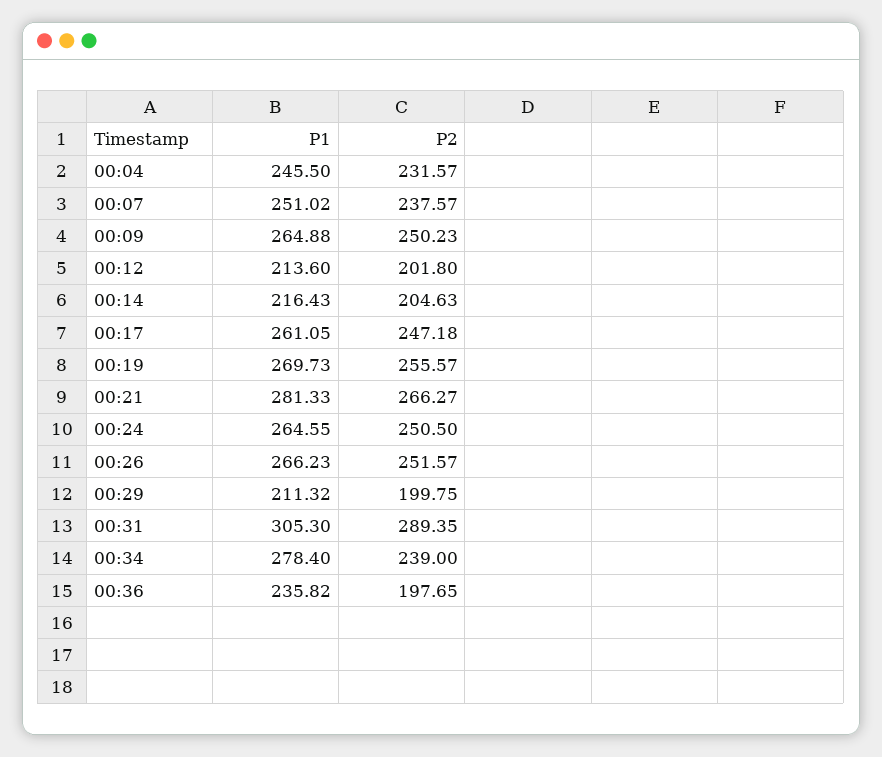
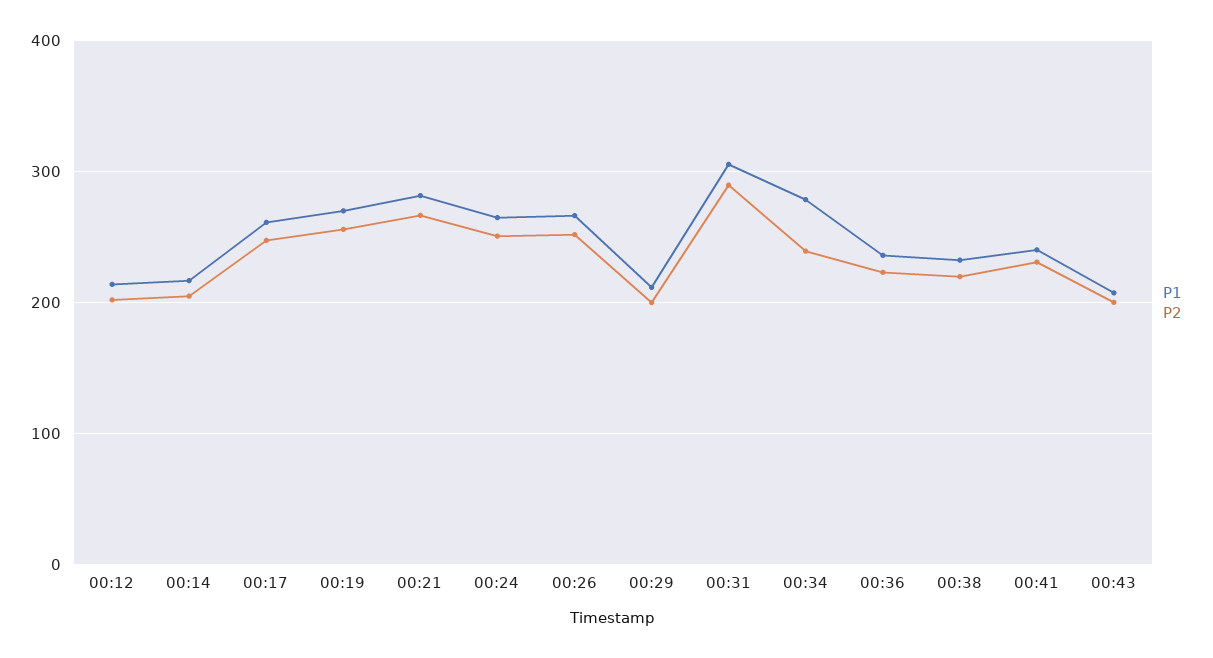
P1, 00:04: 245.5 -> none
P2, 00:04: 231.57 -> none
P1, 00:07: 251.02 -> none
P2, 00:07: 237.57 -> none
P1, 00:09: 264.88 -> none
P2, 00:09: 250.23 -> none
P2, 00:36: 197.65 -> 220
P1, 00:38: none -> 230
P2, 00:38: none -> 220
P1, 00:41: none -> 240
P2, 00:41: none -> 230
P1, 00:43: none -> 210
P2, 00:43: none -> 200

